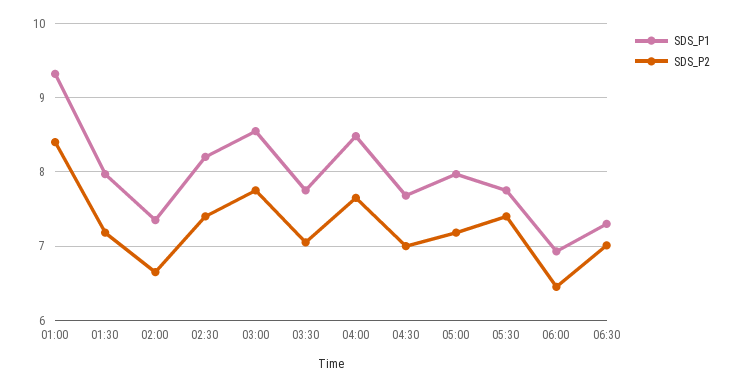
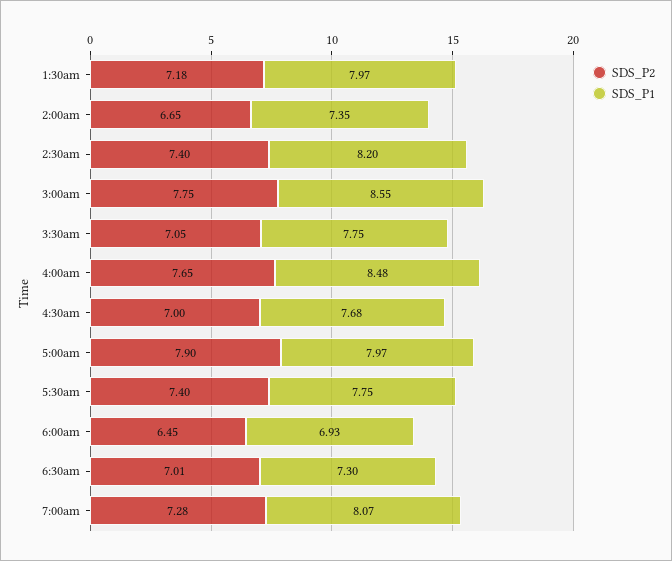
SDS_P1, 01:00: 9.3 -> none
SDS_P2, 01:00: 8.4 -> none
SDS_P2, 05:00: 7.2 -> 7.9
SDS_P2, 7:00am: none -> 7.28
SDS_P1, 7:00am: none -> 8.07

